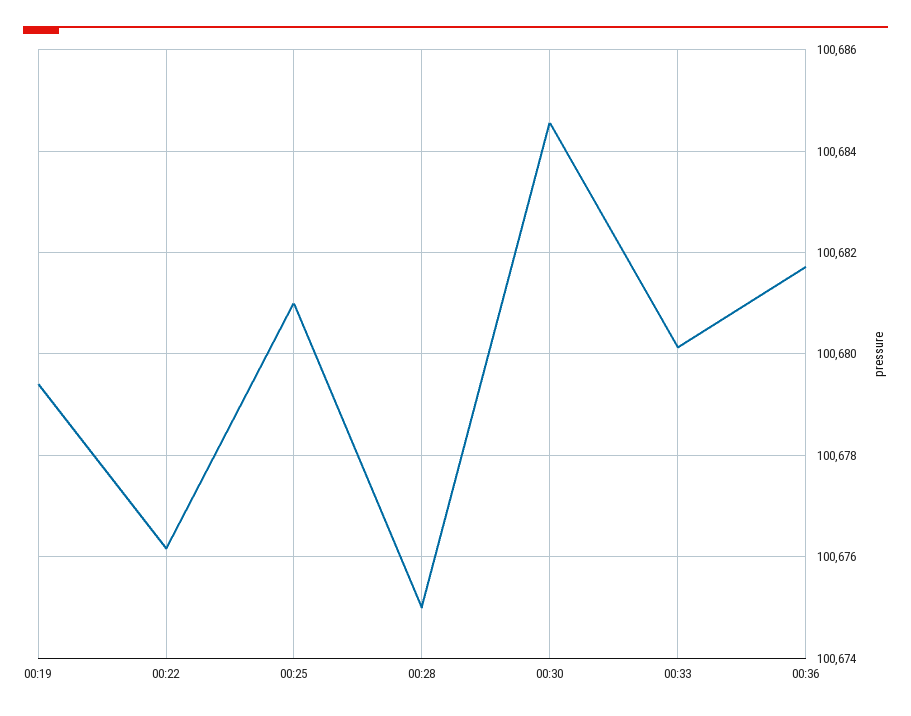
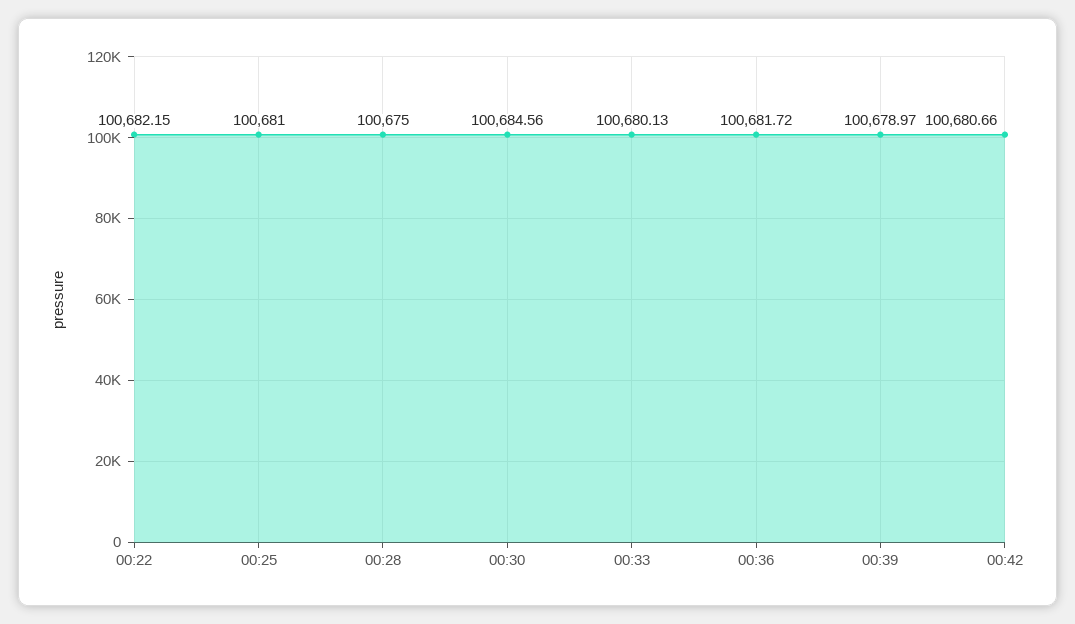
00:19: 100679.4 -> none
00:22: 100676.2 -> 100682.15
00:39: none -> 100678.97
00:42: none -> 100680.66

